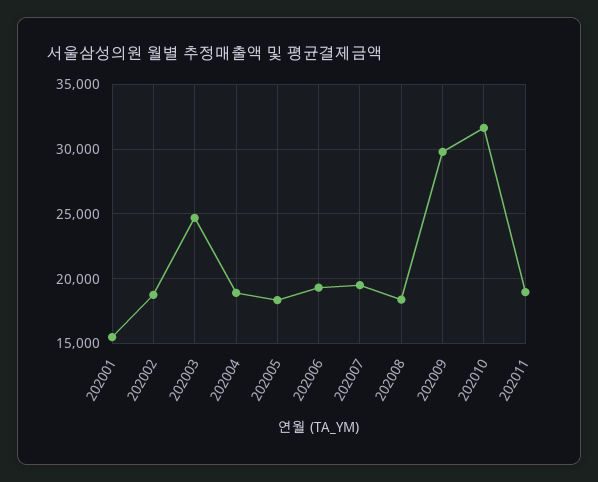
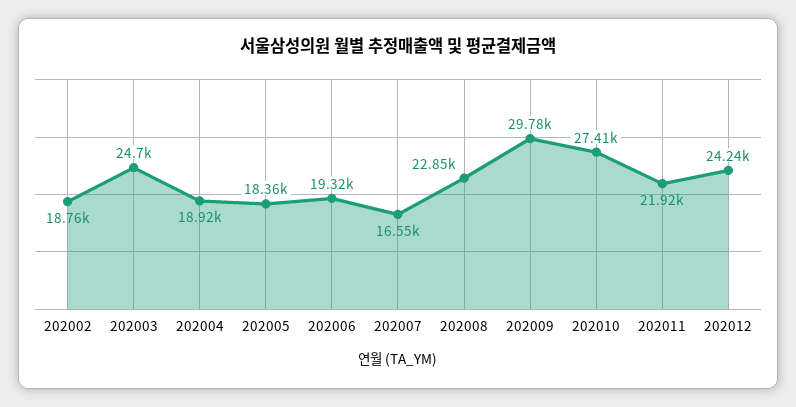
202001: 15500 -> none
202007: 19500 -> 16550
202008: 18500 -> 22850
202010: 31500 -> 27410
202011: 19000 -> 21920
202012: none -> 24240

